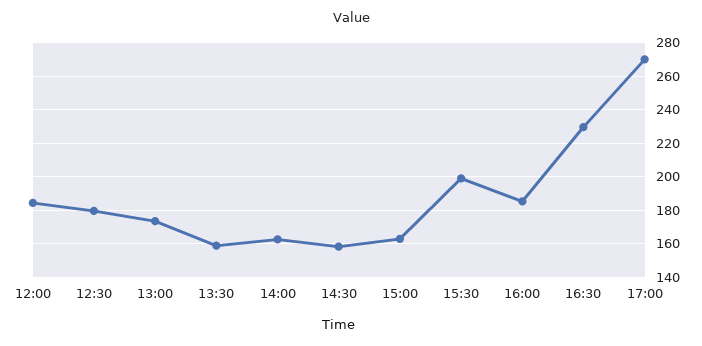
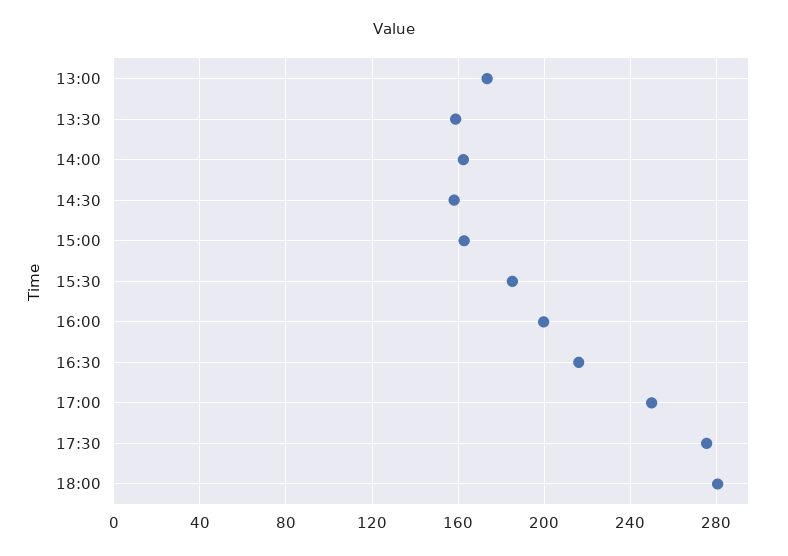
12:00: 185 -> none
12:30: 180 -> none
15:30: 200 -> 185
16:00: 185 -> 200
16:30: 230 -> 215
17:00: 270 -> 250
17:30: none -> 275
18:00: none -> 280

